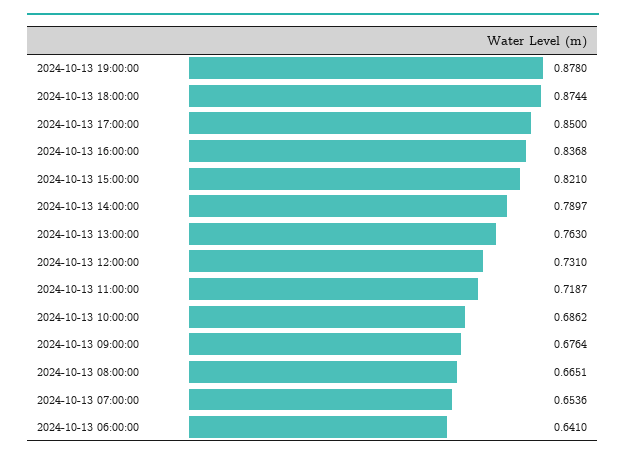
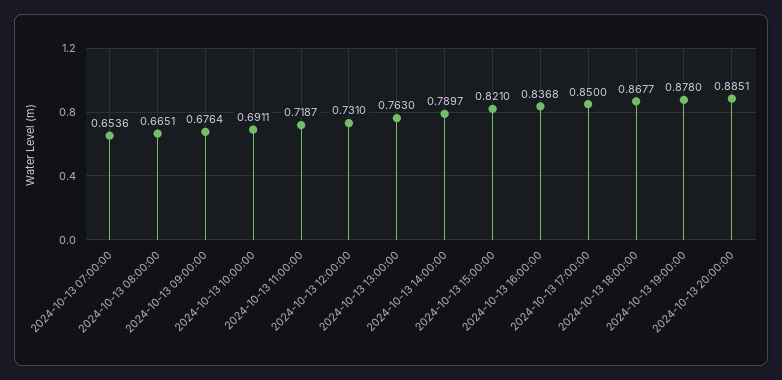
2024-10-13 18:00:00: 0.8744 -> 0.8677
2024-10-13 10:00:00: 0.6862 -> 0.6911
2024-10-13 06:00:00: 0.641 -> none
2024-10-13 20:00:00: none -> 0.8851

